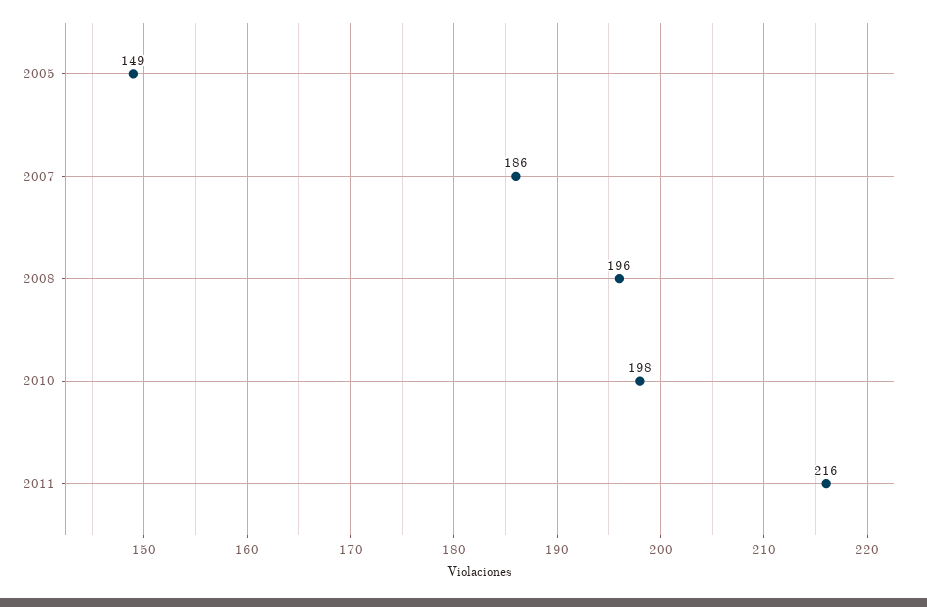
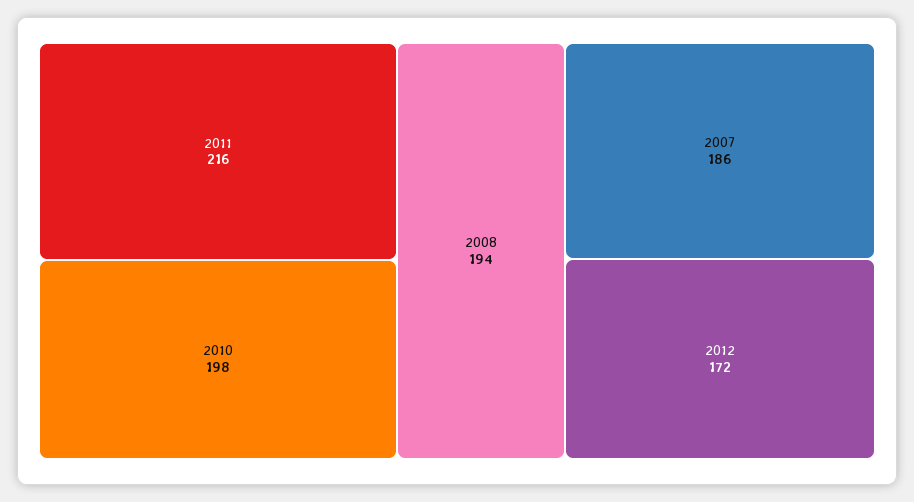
2005: 149 -> none
2008: 196 -> 194
2012: none -> 172

